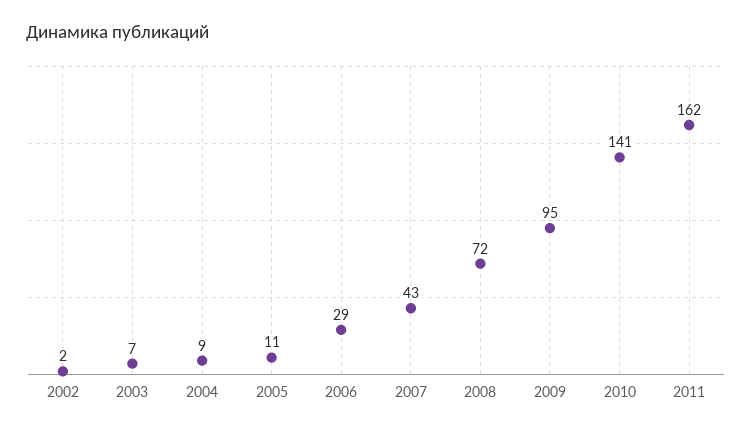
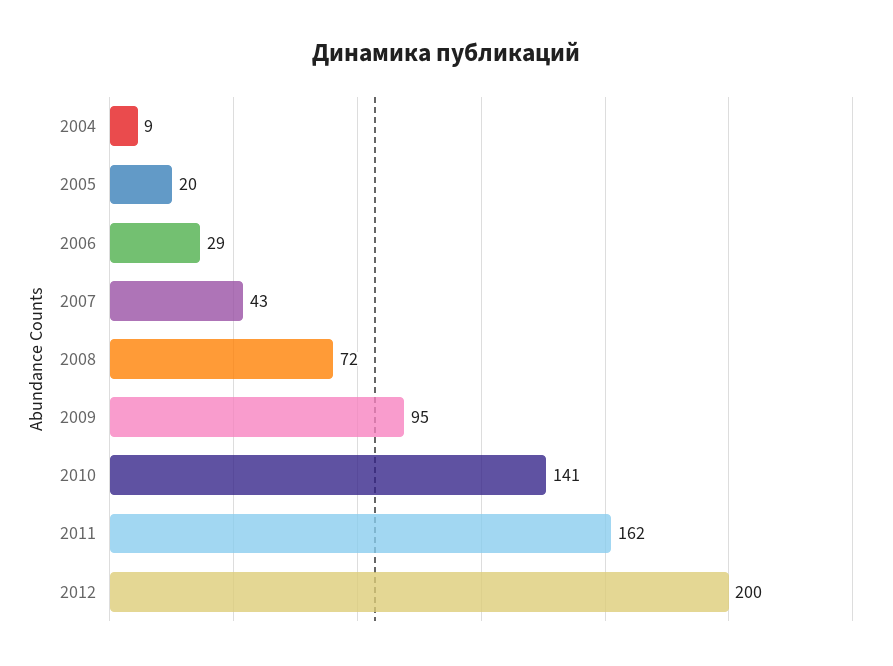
2002: 2 -> none
2003: 7 -> none
2005: 11 -> 20
2012: none -> 200

